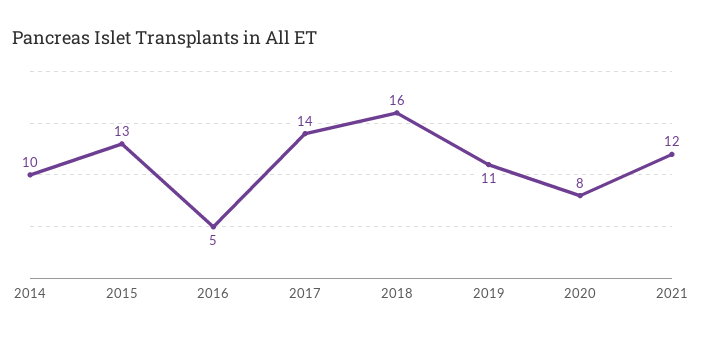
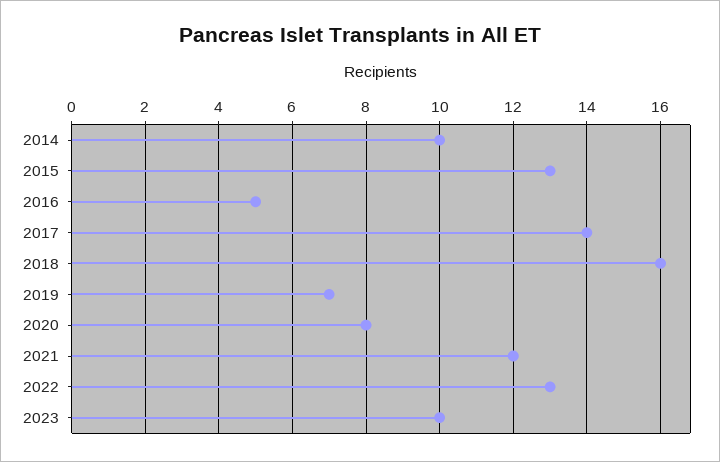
2019: 11 -> 7
2022: none -> 13
2023: none -> 10

